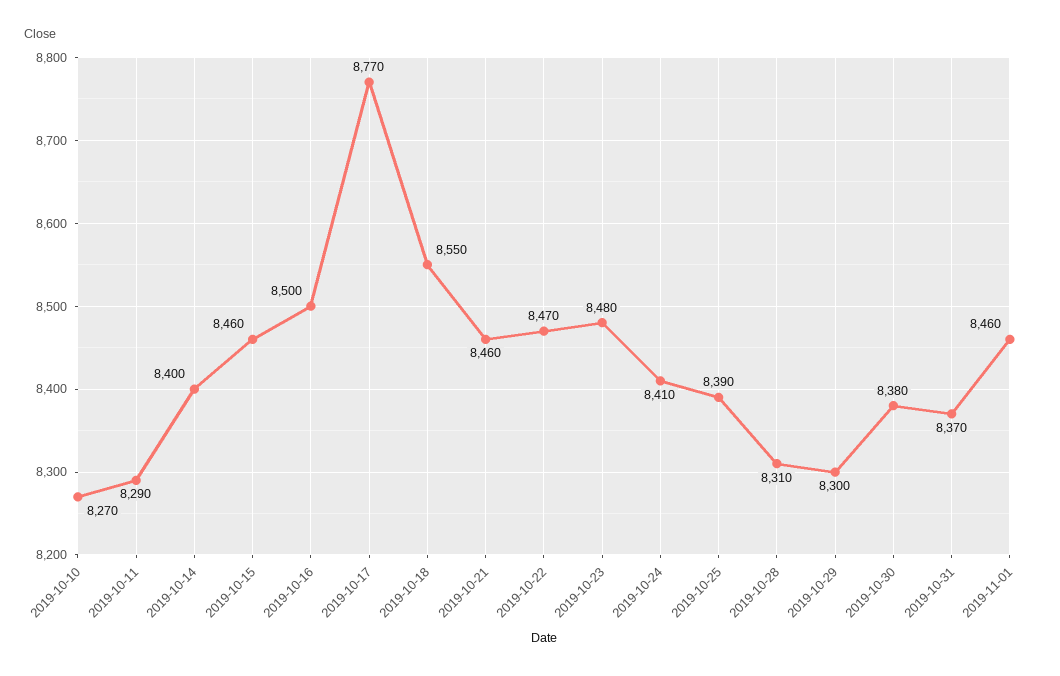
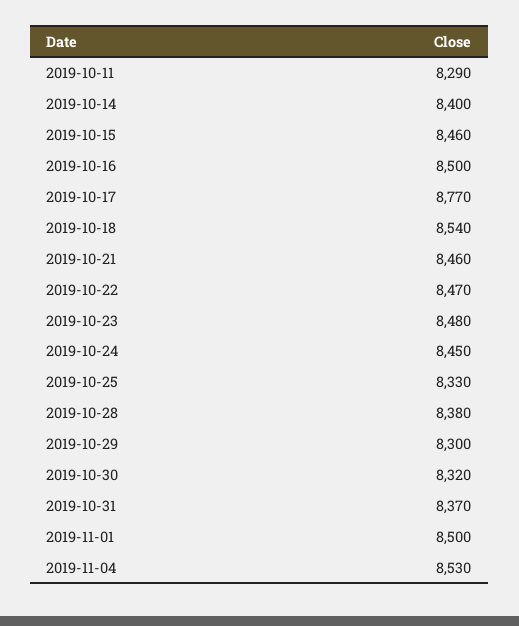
2019-10-10: 8270 -> none
2019-10-18: 8550 -> 8540
2019-10-24: 8410 -> 8450
2019-10-25: 8390 -> 8330
2019-10-28: 8310 -> 8380
2019-10-30: 8380 -> 8320
2019-11-01: 8460 -> 8500
2019-11-04: none -> 8530

